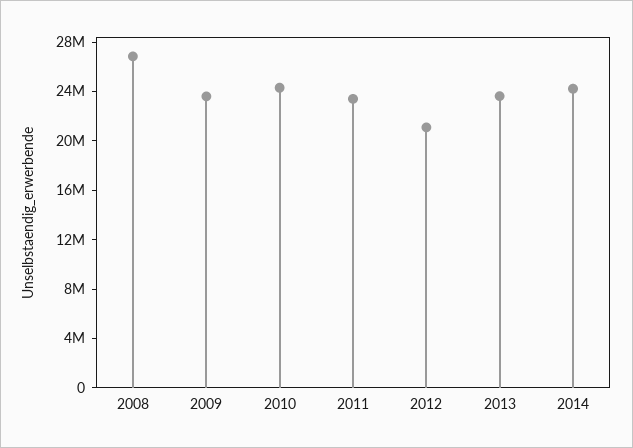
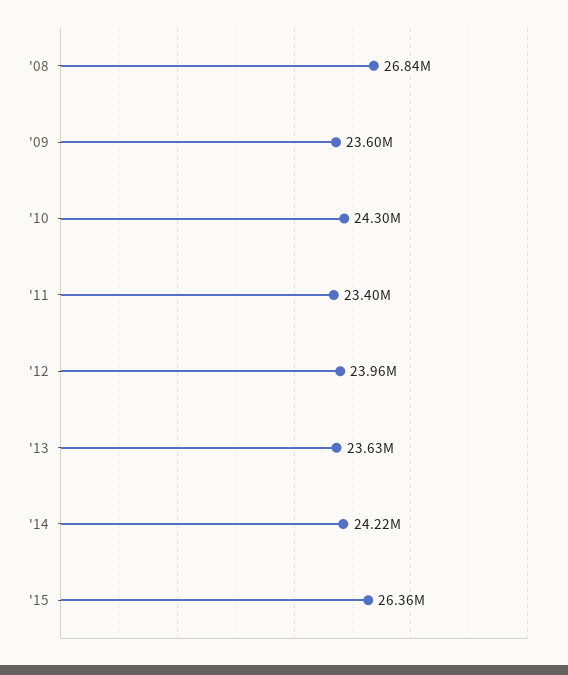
2012: 21000000 -> 23960000
'15: none -> 26360000

